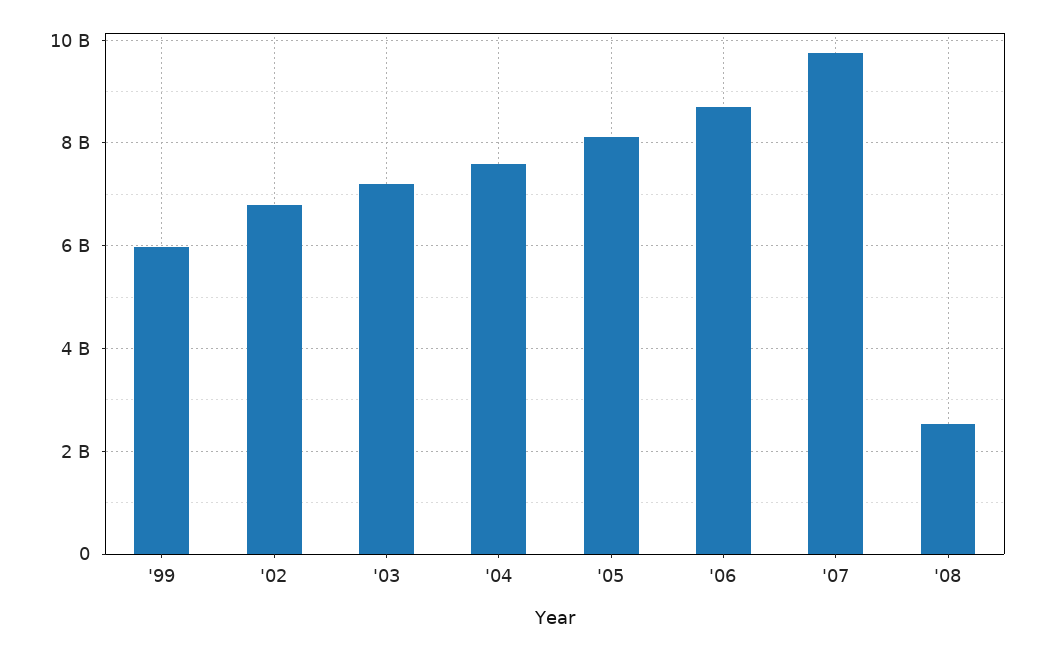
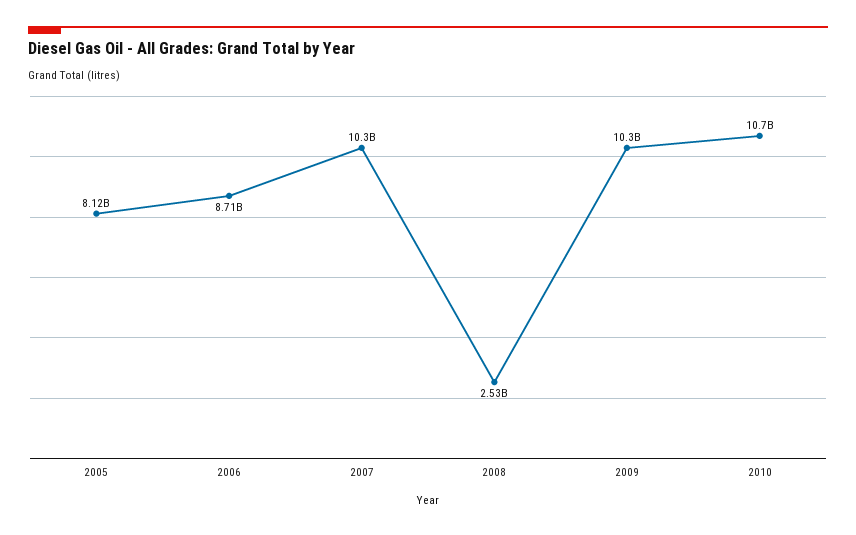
'99: 6000000000 -> none
'02: 6800000000 -> none
'03: 7200000000 -> none
'04: 7600000000 -> none
'07: 9800000000 -> 10300000000
2009: none -> 10300000000
2010: none -> 10700000000

